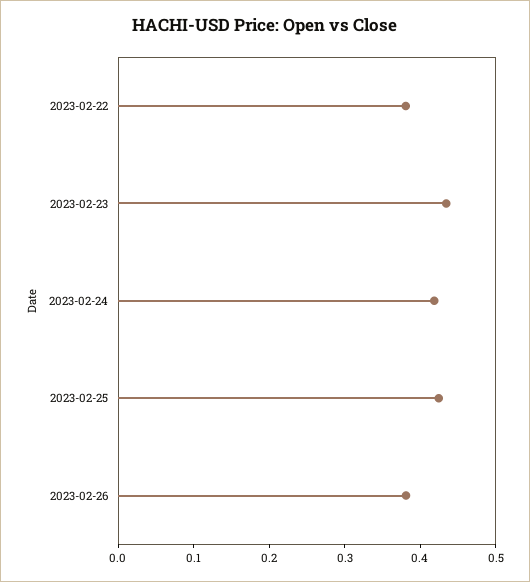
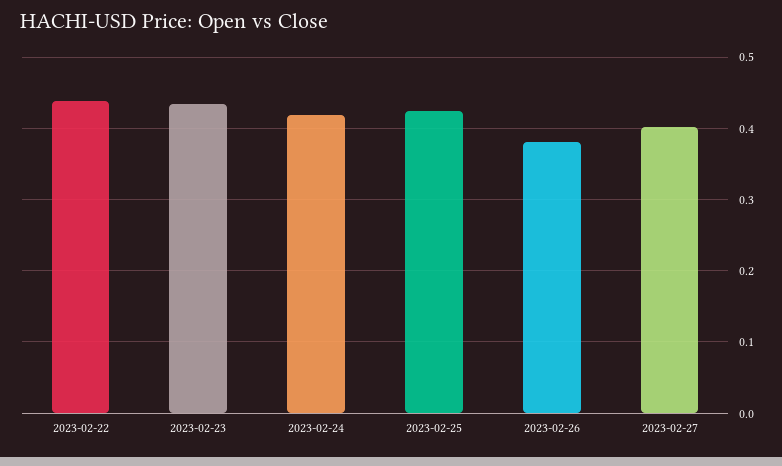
2023-02-22: 0.38 -> 0.44
2023-02-27: none -> 0.4

